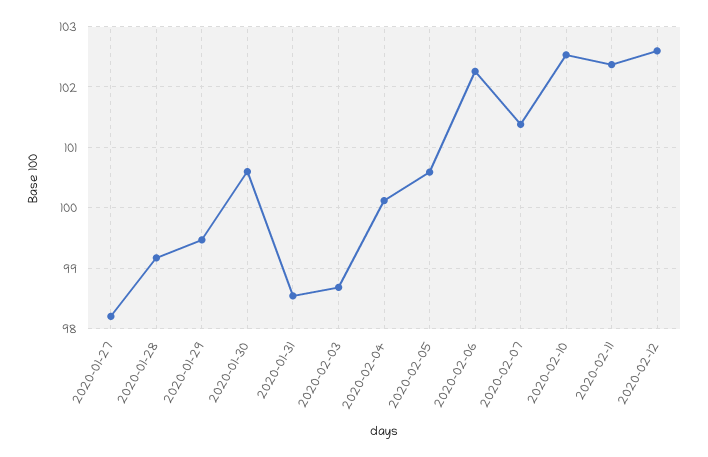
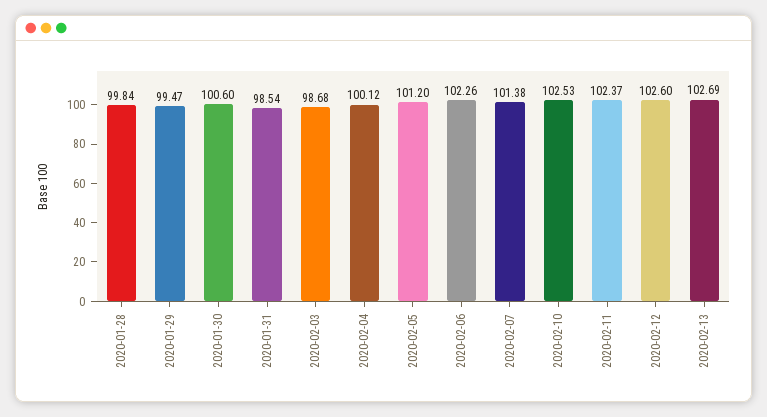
2020-01-27: 98.2 -> none
2020-01-28: 99.2 -> 99.84
2020-02-05: 100.6 -> 101.2
2020-02-13: none -> 102.69

